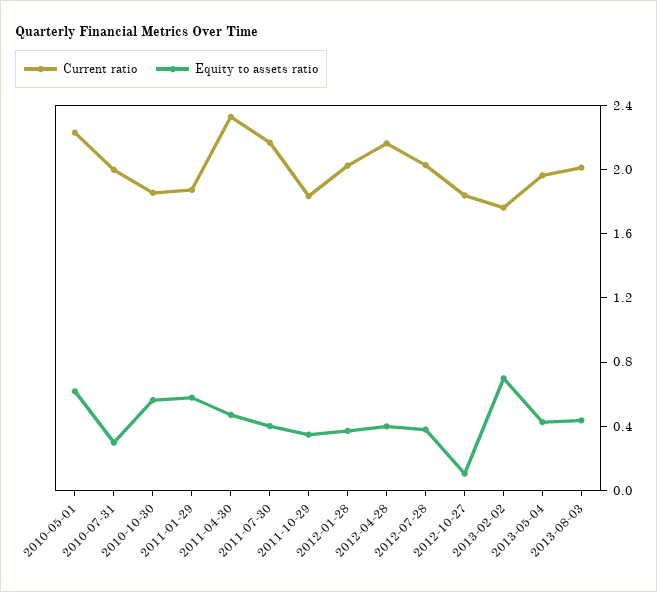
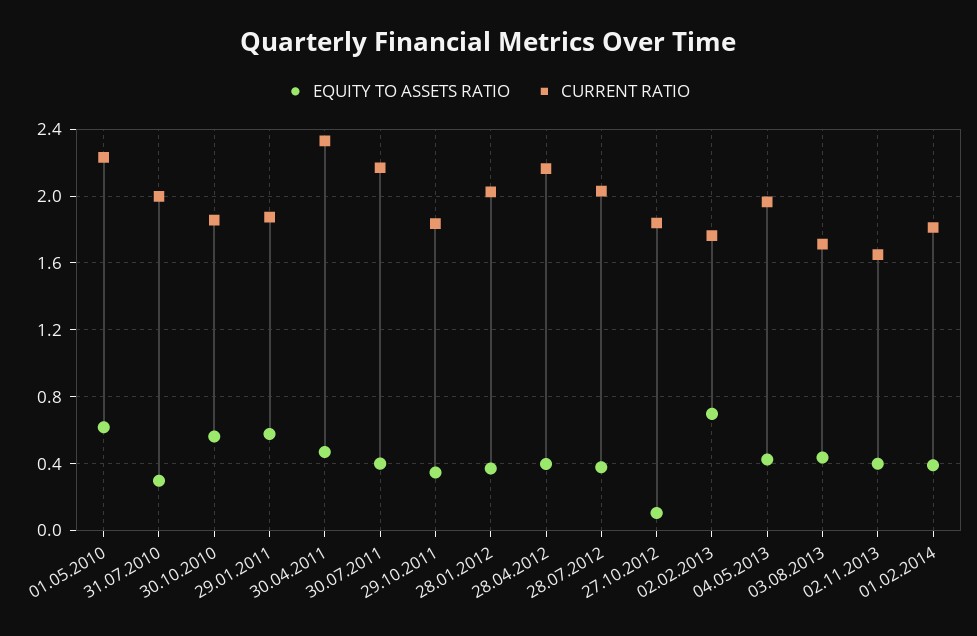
Current ratio, 2013-08-03: 2 -> 1.7
Equity to assets ratio, 02.11.2013: none -> 0.4
Current ratio, 02.11.2013: none -> 1.65
Equity to assets ratio, 01.02.2014: none -> 0.4
Current ratio, 01.02.2014: none -> 1.8

